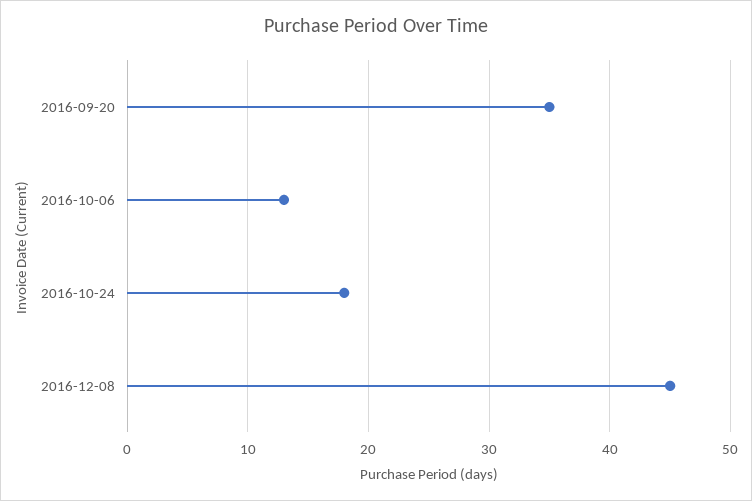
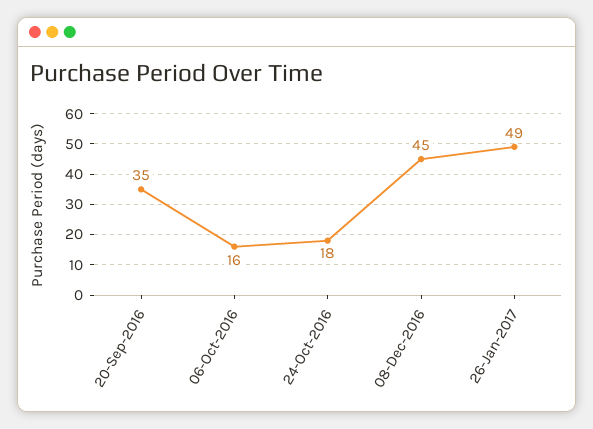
2016-10-06: 13 -> 16
26-Jan-2017: none -> 49

